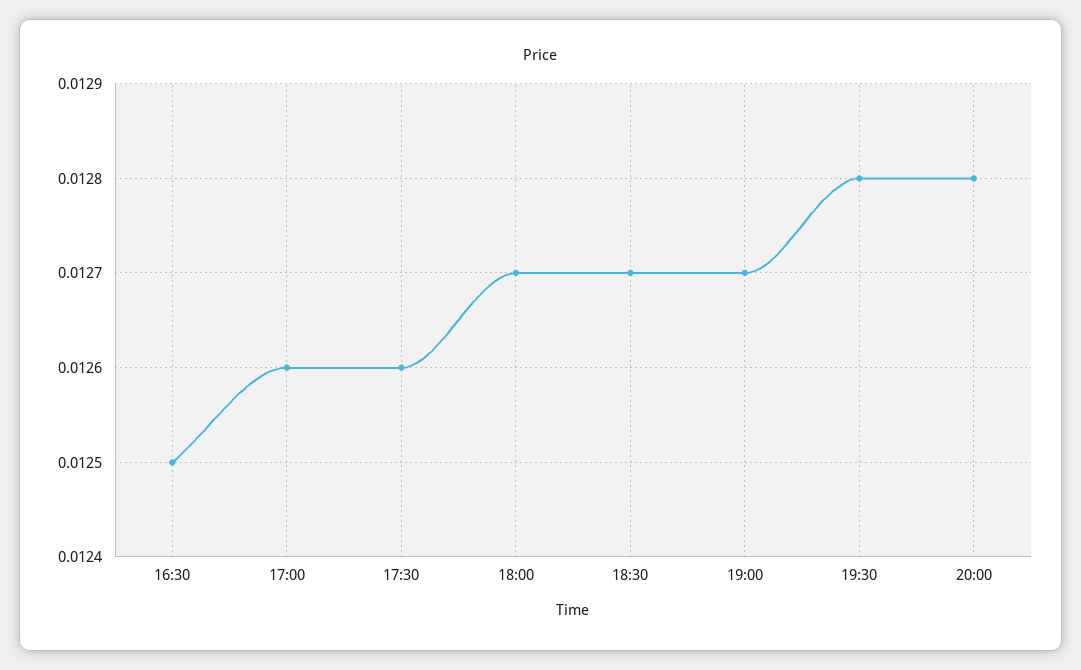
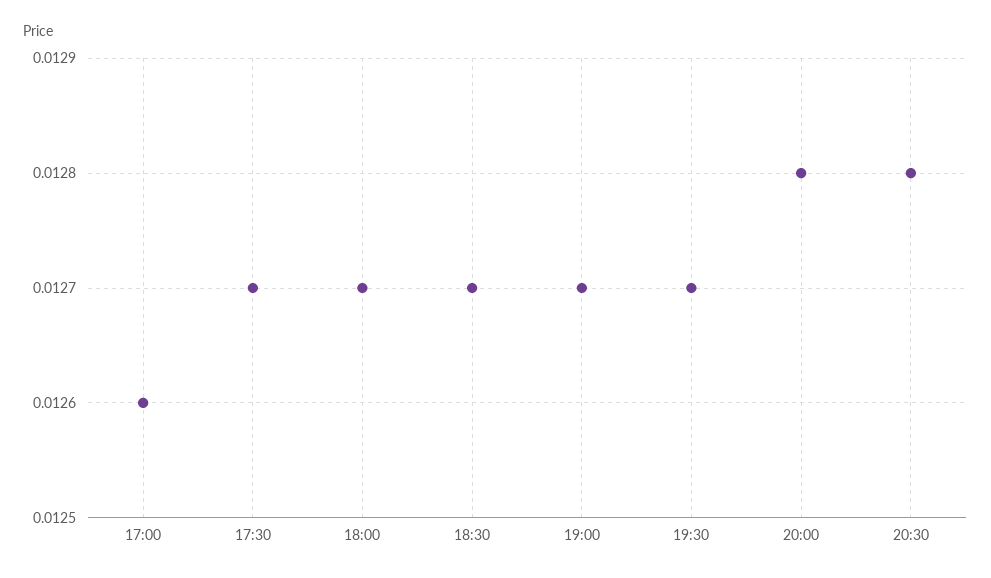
16:30: 0.0125 -> none
17:30: 0.0126 -> 0.0127
19:30: 0.0128 -> 0.0127
20:30: none -> 0.0128

